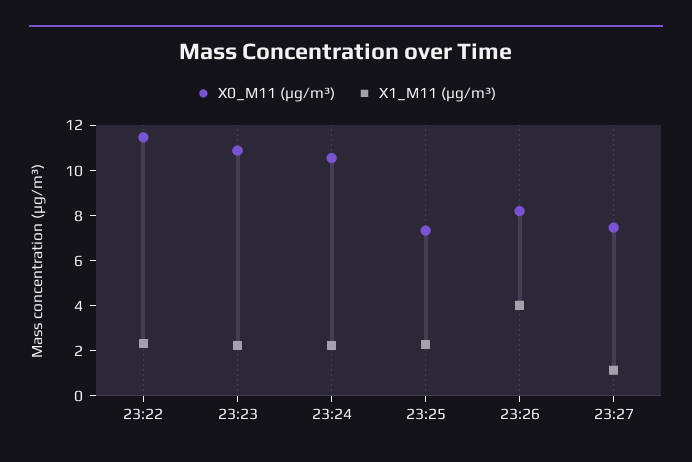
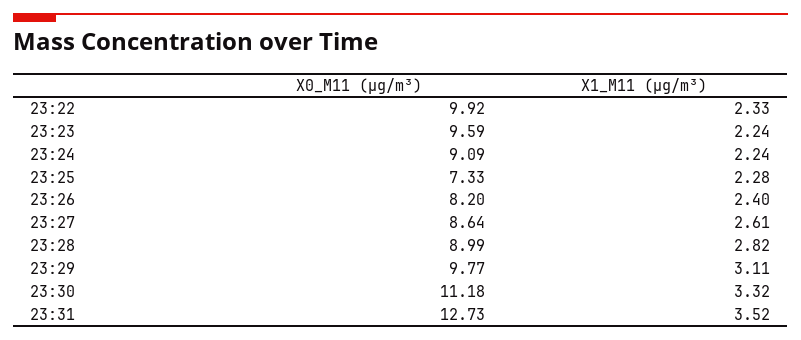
X0_M11 (μg/m³), 23:22: 11.5 -> 9.92
X0_M11 (μg/m³), 23:23: 11 -> 9.59
X0_M11 (μg/m³), 23:24: 10.5 -> 9.09
X1_M11 (μg/m³), 23:26: 4 -> 2.4
X0_M11 (μg/m³), 23:27: 7.5 -> 8.64
X1_M11 (μg/m³), 23:27: 1 -> 2.61
X0_M11 (μg/m³), 23:28: none -> 8.99
X1_M11 (μg/m³), 23:28: none -> 2.82
X0_M11 (μg/m³), 23:29: none -> 9.77
X1_M11 (μg/m³), 23:29: none -> 3.11
X0_M11 (μg/m³), 23:30: none -> 11.18
X1_M11 (μg/m³), 23:30: none -> 3.32
X0_M11 (μg/m³), 23:31: none -> 12.73
X1_M11 (μg/m³), 23:31: none -> 3.52

